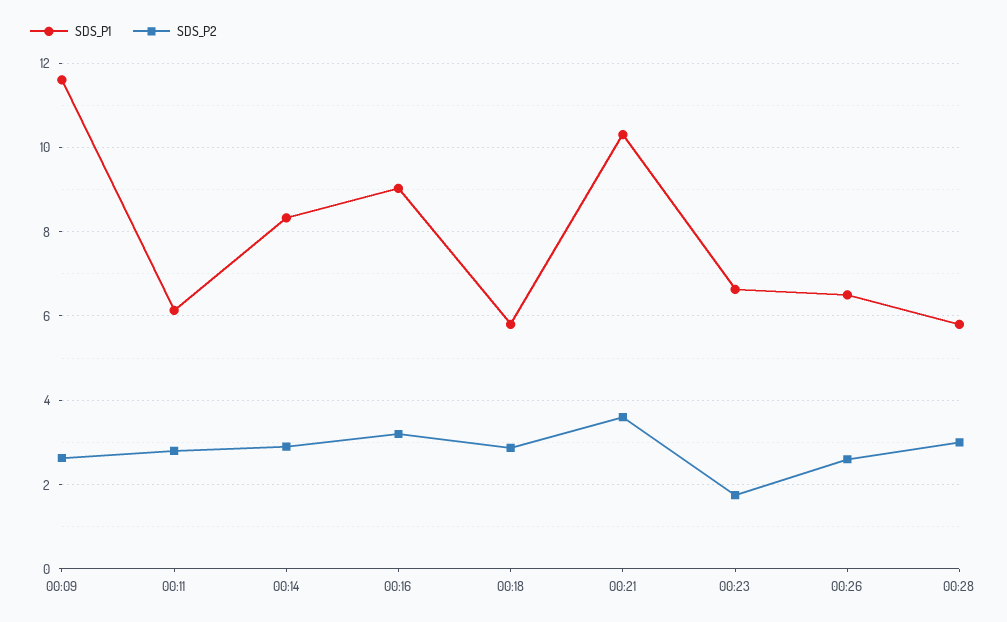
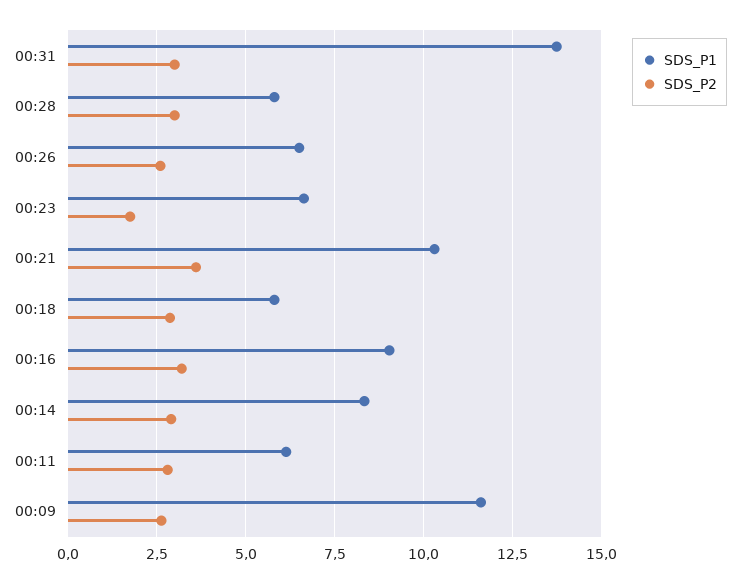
SDS_P1, 00:31: none -> 13.75
SDS_P2, 00:31: none -> 3

